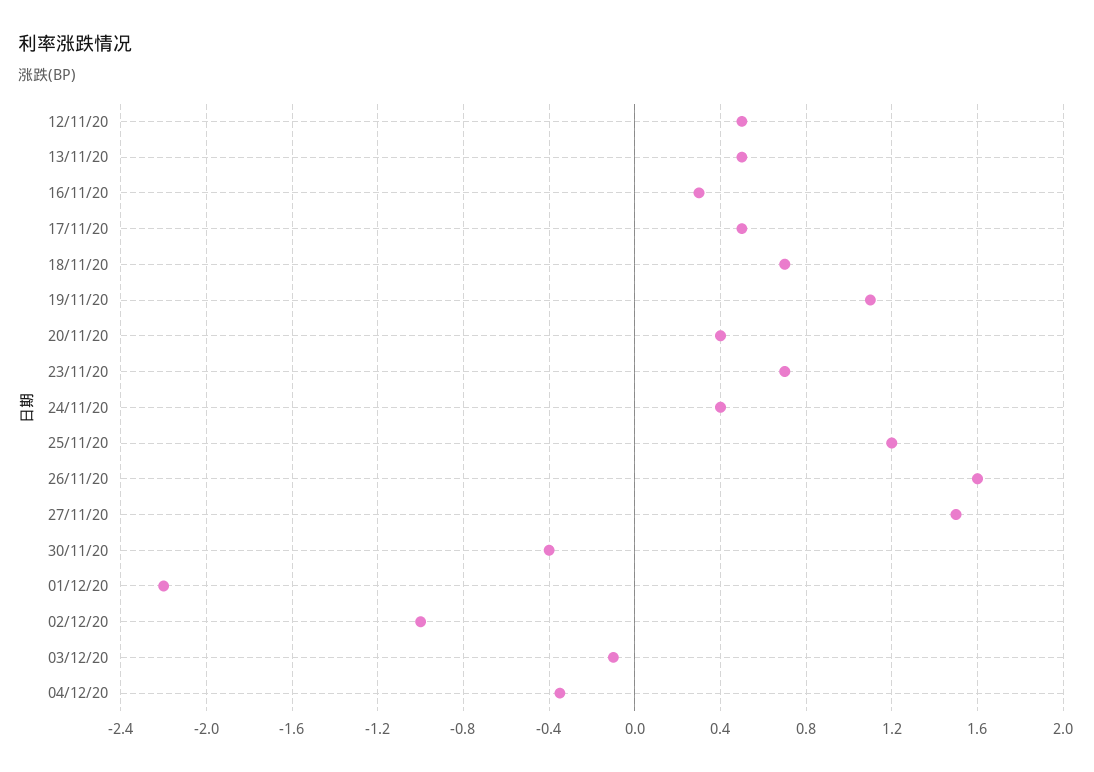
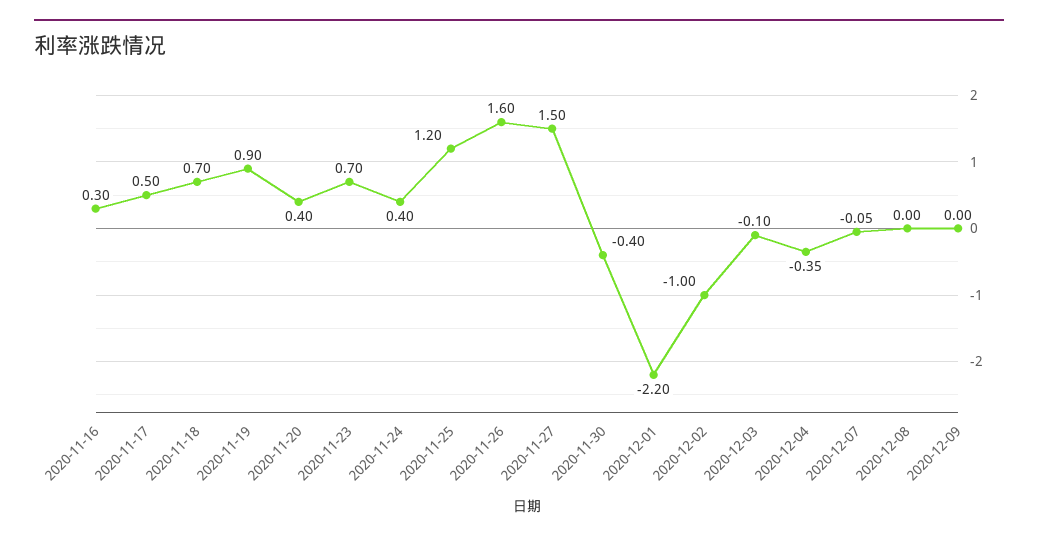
12/11/20: 0.5 -> none
13/11/20: 0.5 -> none
19/11/20: 1.1 -> 0.9
2020-12-07: none -> -0.05
2020-12-08: none -> 0
2020-12-09: none -> 0

